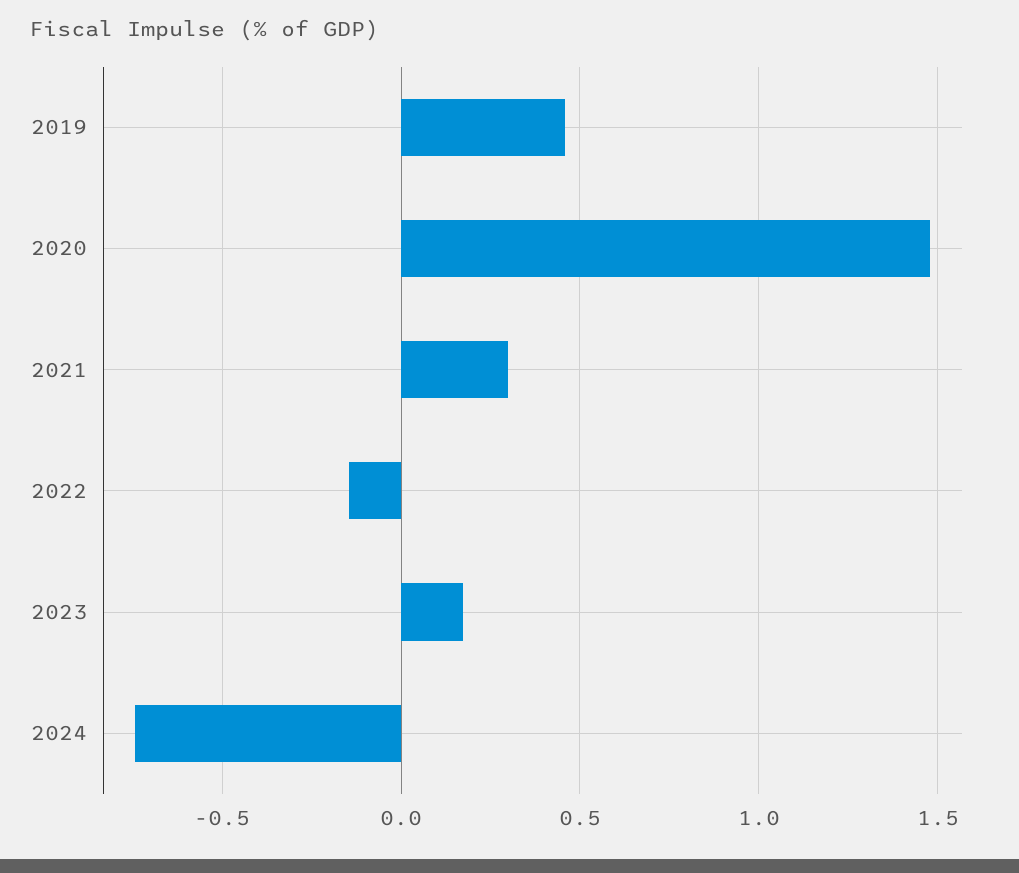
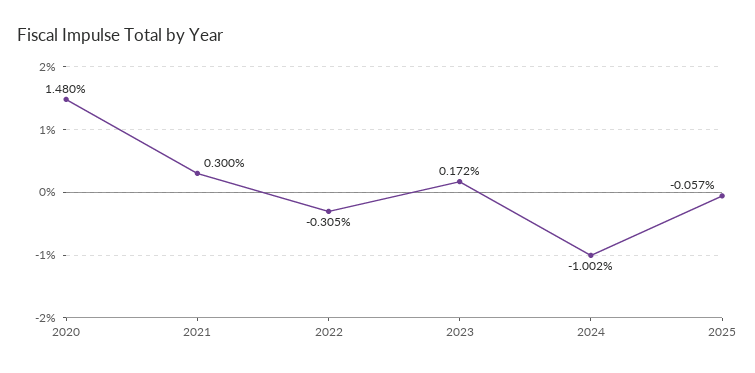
2019: 0.45 -> none
2022: -0.15 -> -0.305
2024: -0.75 -> -1.002
2025: none -> -0.057

